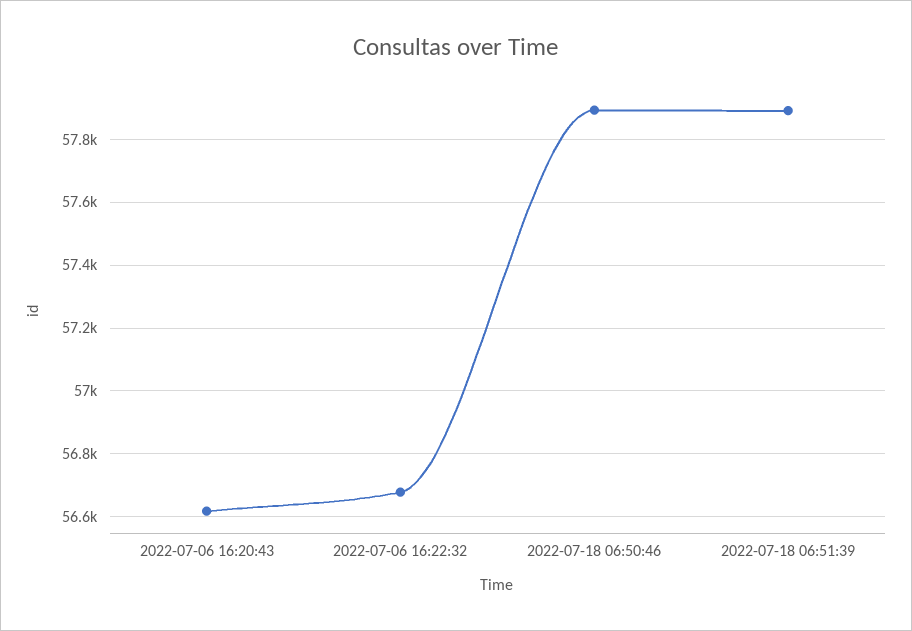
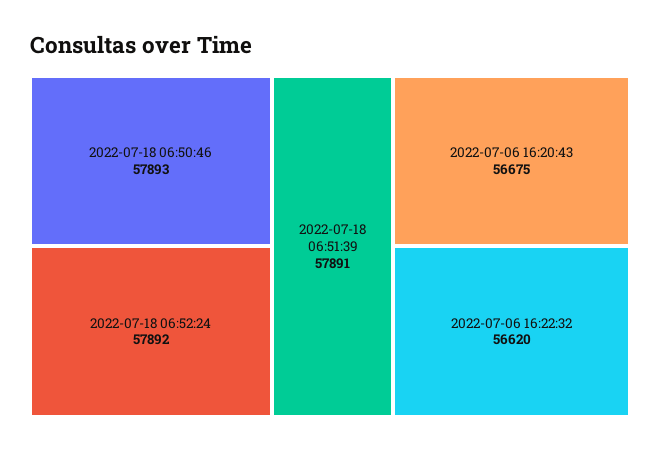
2022-07-06 16:20:43: 56620 -> 56675
2022-07-06 16:22:32: 56680 -> 56620
2022-07-18 06:52:24: none -> 57892

